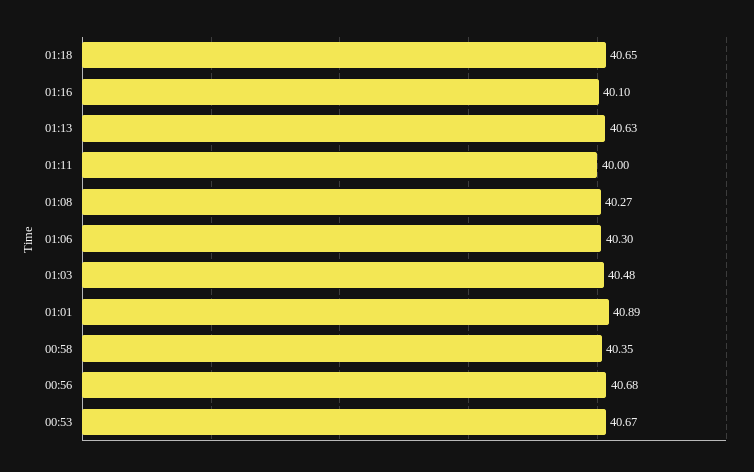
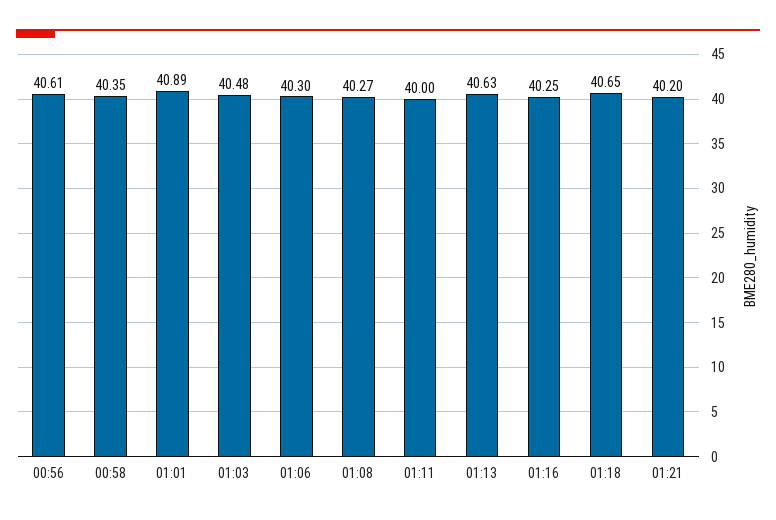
01:16: 40.1 -> 40.25
00:56: 40.68 -> 40.61
00:53: 40.67 -> none
01:21: none -> 40.2

